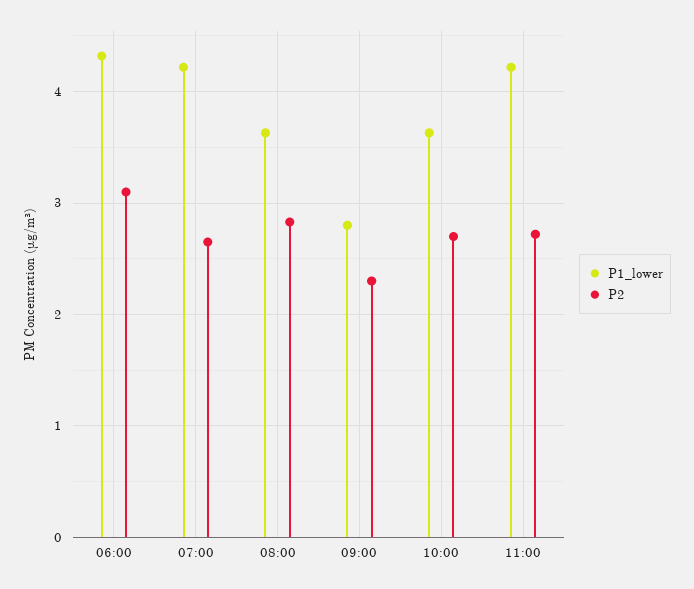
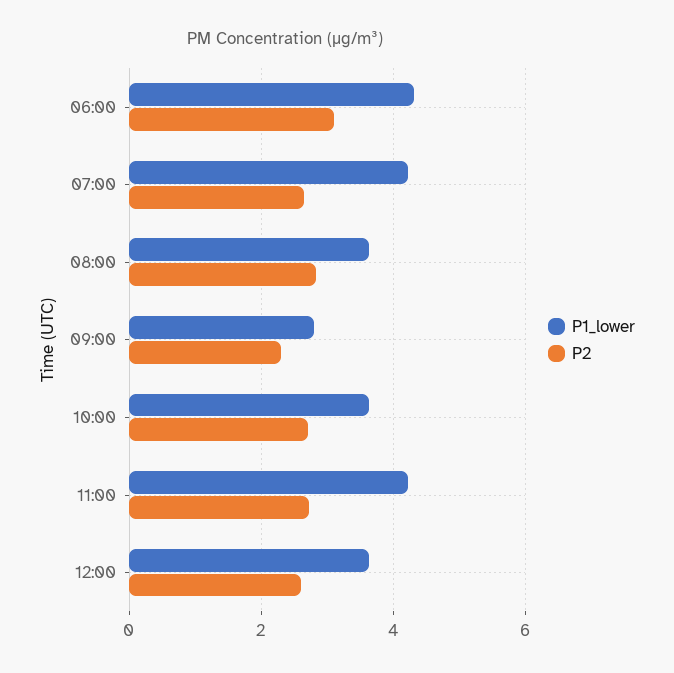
P1_lower, 12:00: none -> 3.6
P2, 12:00: none -> 2.6

